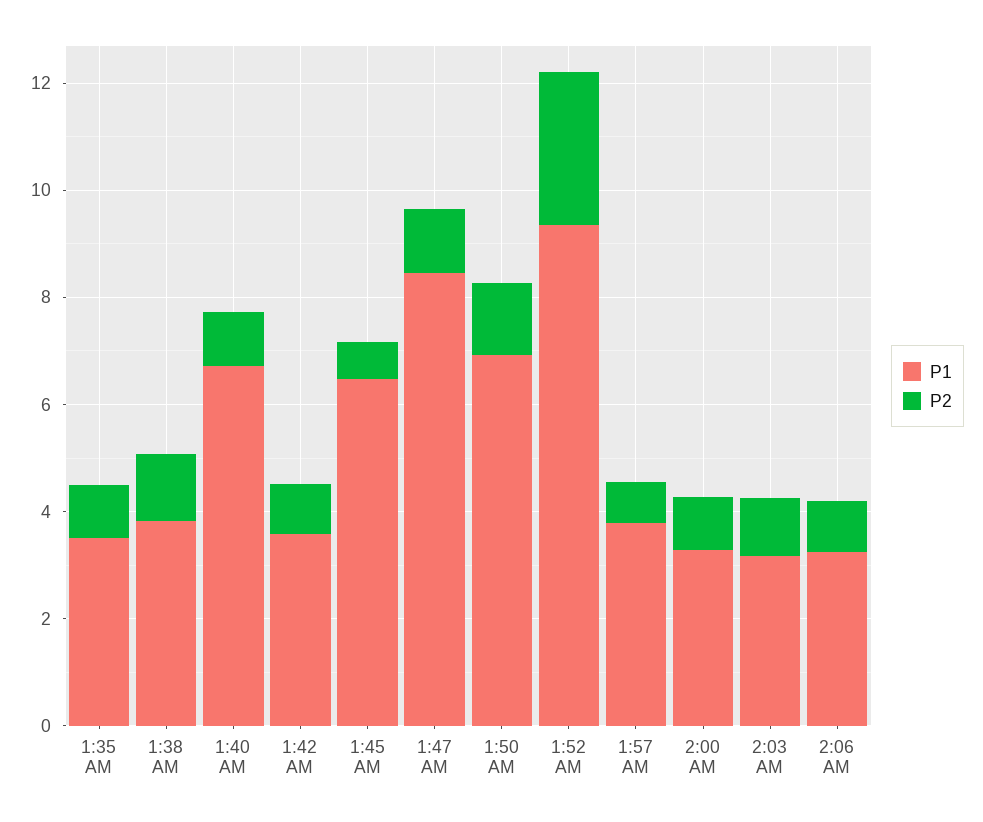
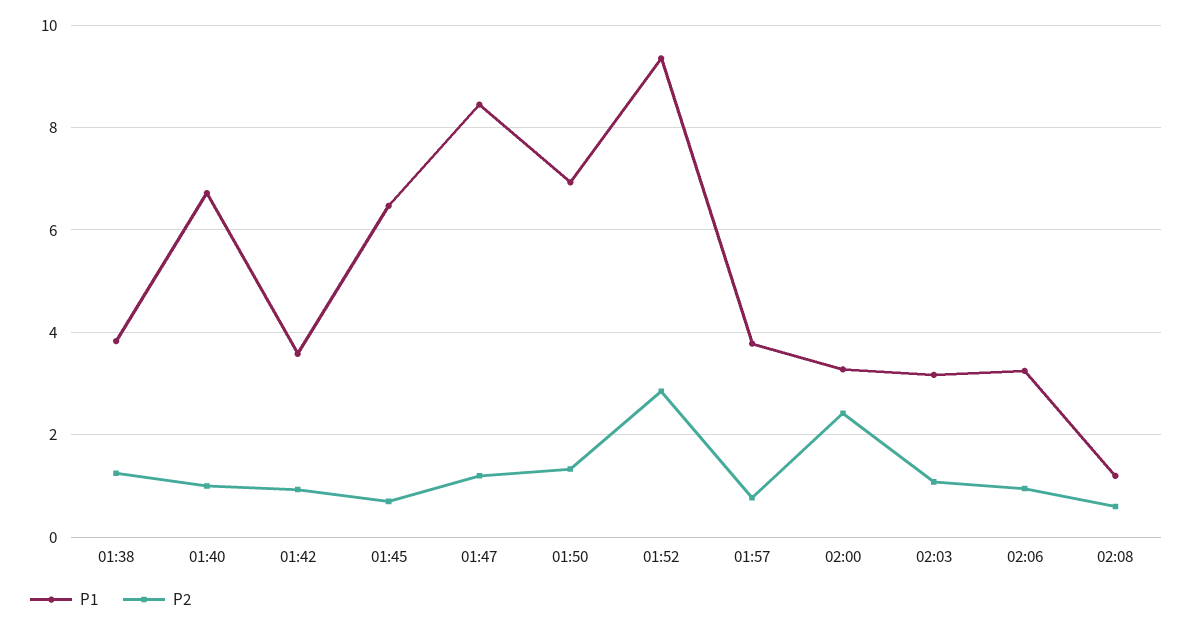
P1, 1:35 AM: 3.5 -> none
P2, 1:35 AM: 1 -> none
P2, 2:00 AM: 1 -> 2.4
P1, 02:08: none -> 1.2
P2, 02:08: none -> 0.6

